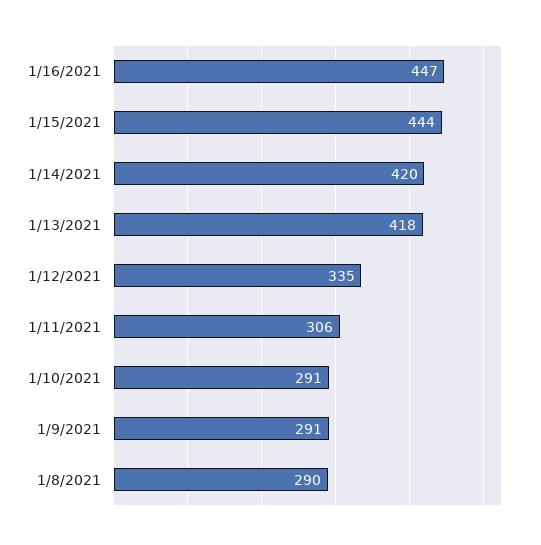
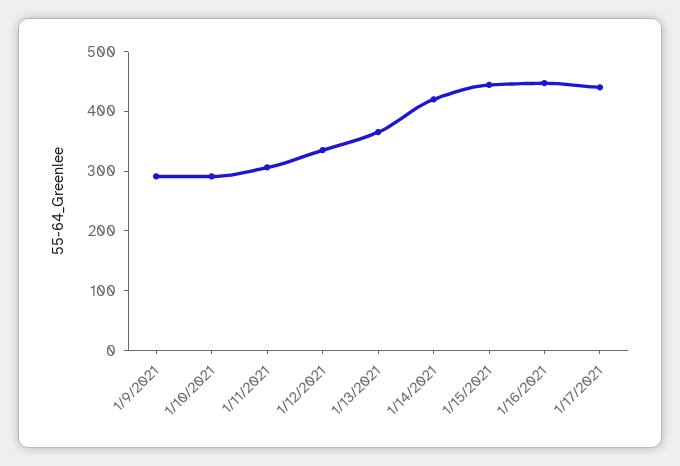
1/13/2021: 418 -> 360
1/8/2021: 290 -> none
1/17/2021: none -> 440

